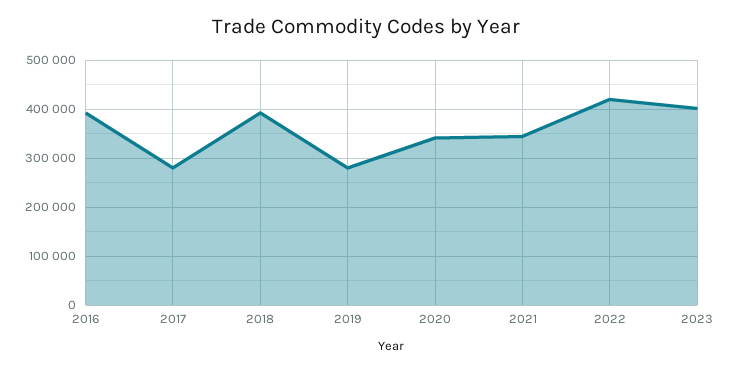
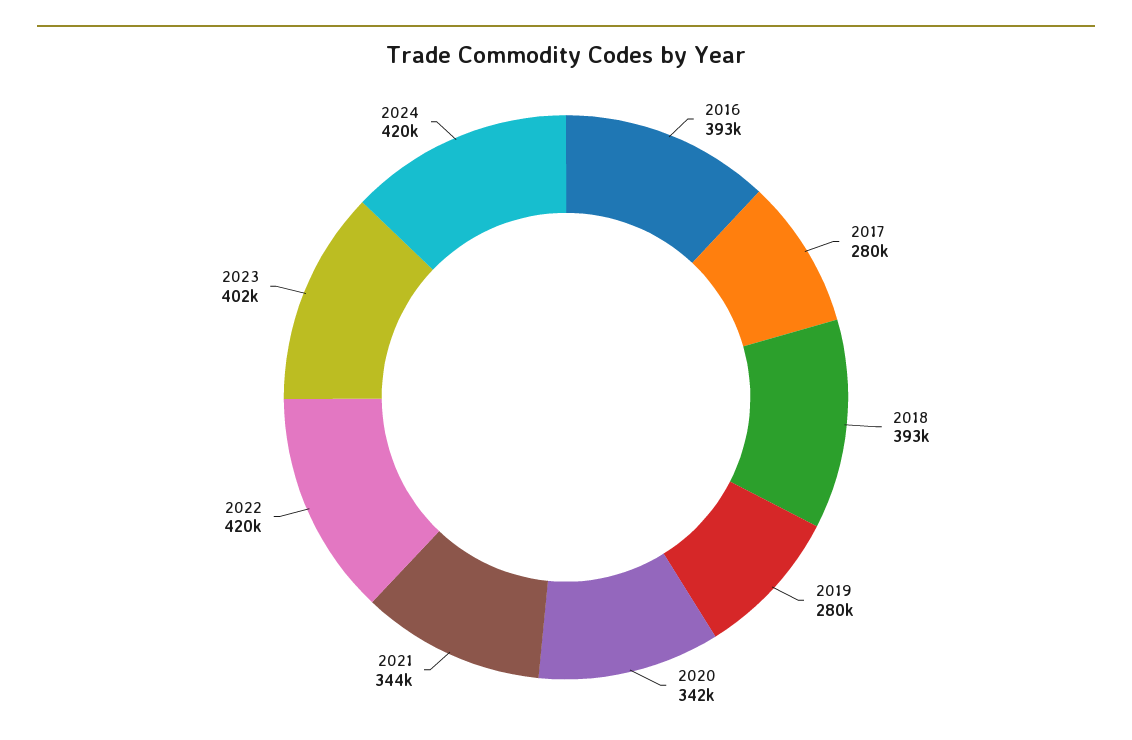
2024: none -> 420000

